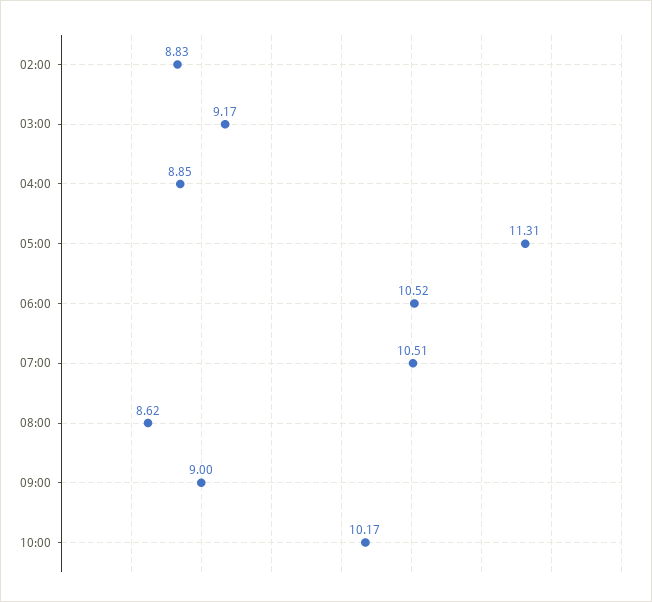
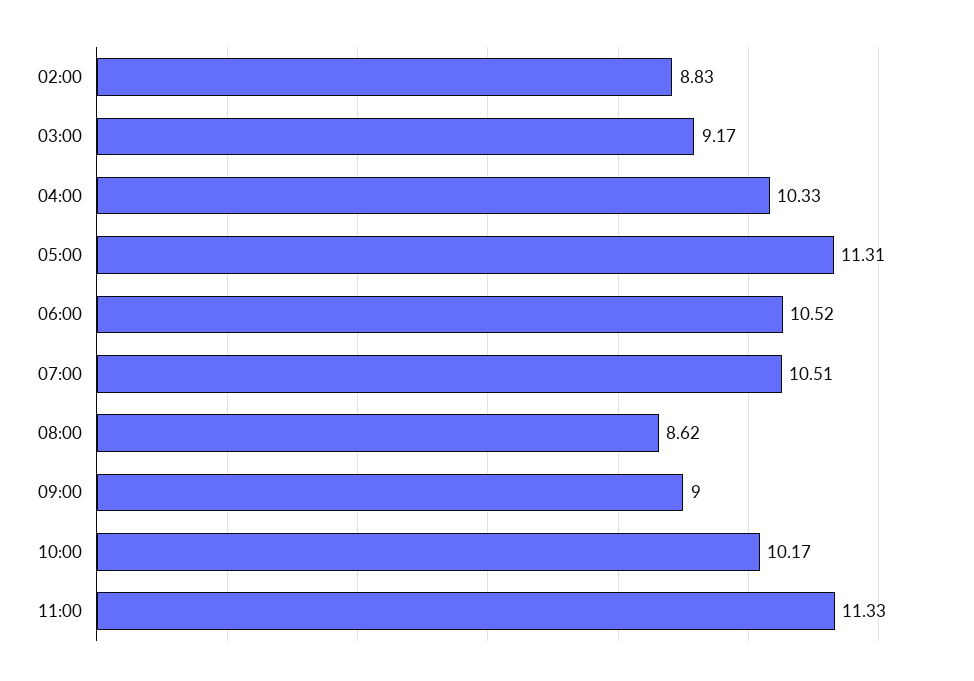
04:00: 8.85 -> 10.33
11:00: none -> 11.33

